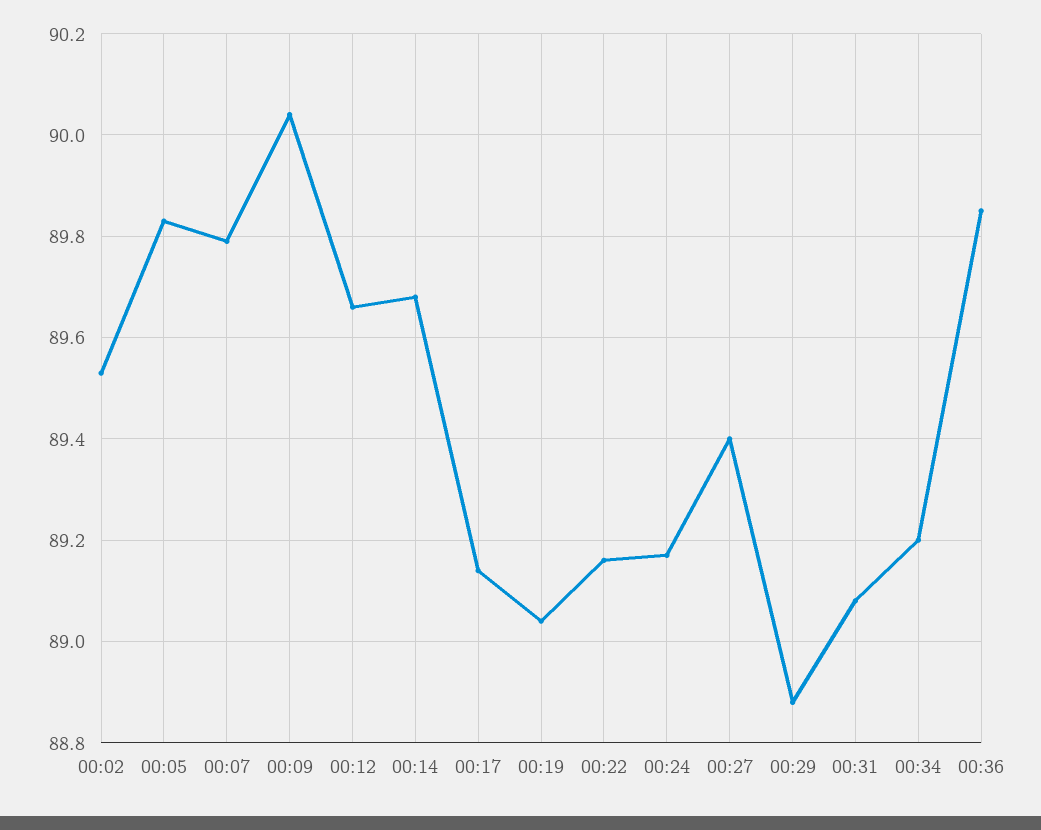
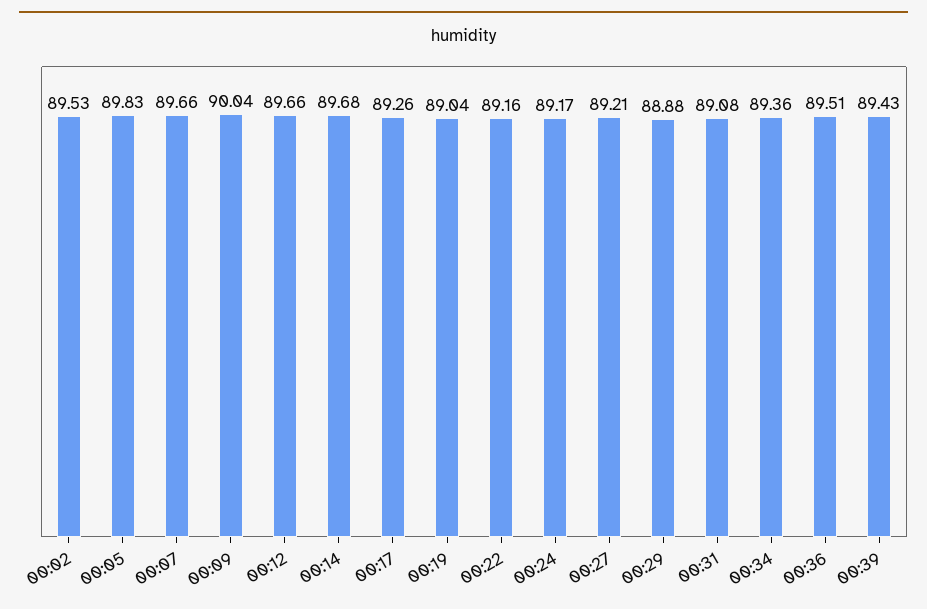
00:07: 89.8 -> 89.66
00:17: 89.15 -> 89.26
00:27: 89.4 -> 89.21
00:34: 89.2 -> 89.36
00:36: 89.85 -> 89.51
00:39: none -> 89.43

